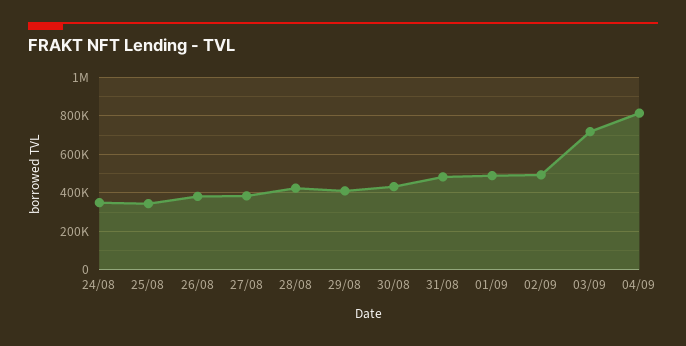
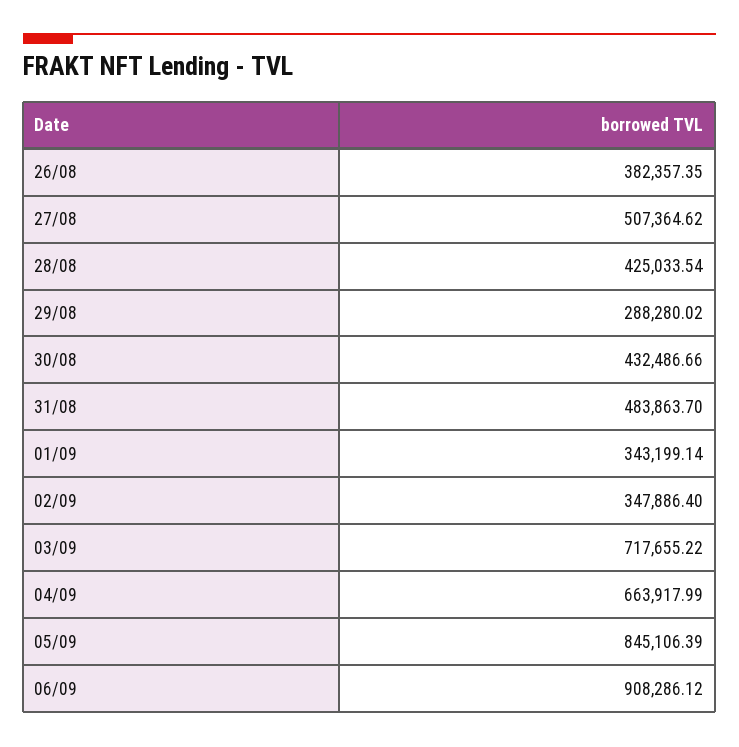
24/08: 350000 -> none
25/08: 350000 -> none
27/08: 400000 -> 507364.62
29/08: 400000 -> 288280.02
01/09: 500000 -> 343199.14
02/09: 500000 -> 347886.4
04/09: 800000 -> 663917.99
05/09: none -> 845106.39
06/09: none -> 908286.12

